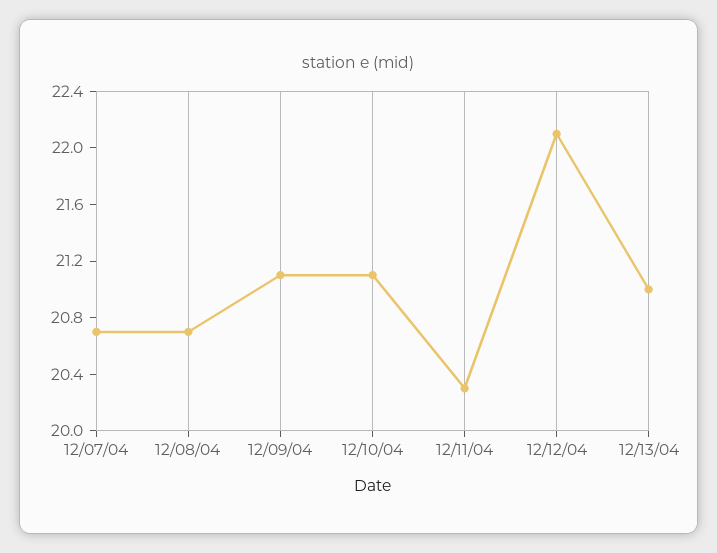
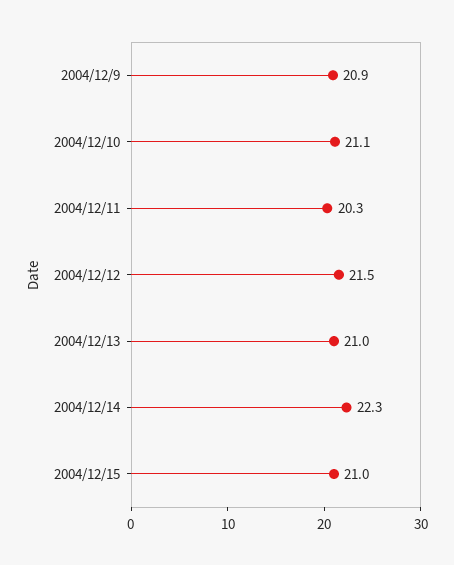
12/07/04: 20.7 -> none
12/08/04: 20.7 -> none
12/09/04: 21.1 -> 20.9
12/12/04: 22.1 -> 21.5
2004/12/14: none -> 22.3
2004/12/15: none -> 21

